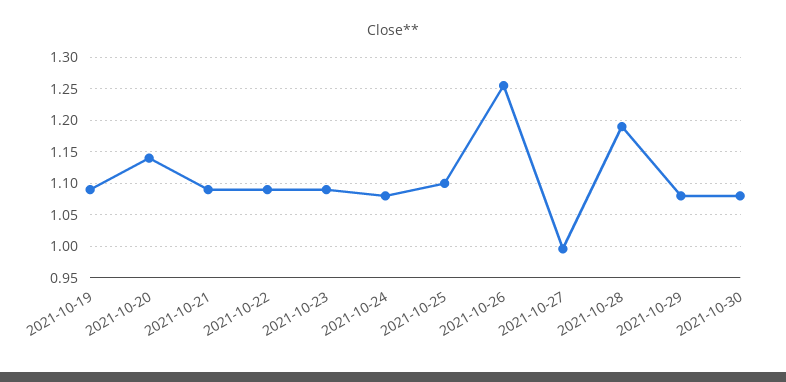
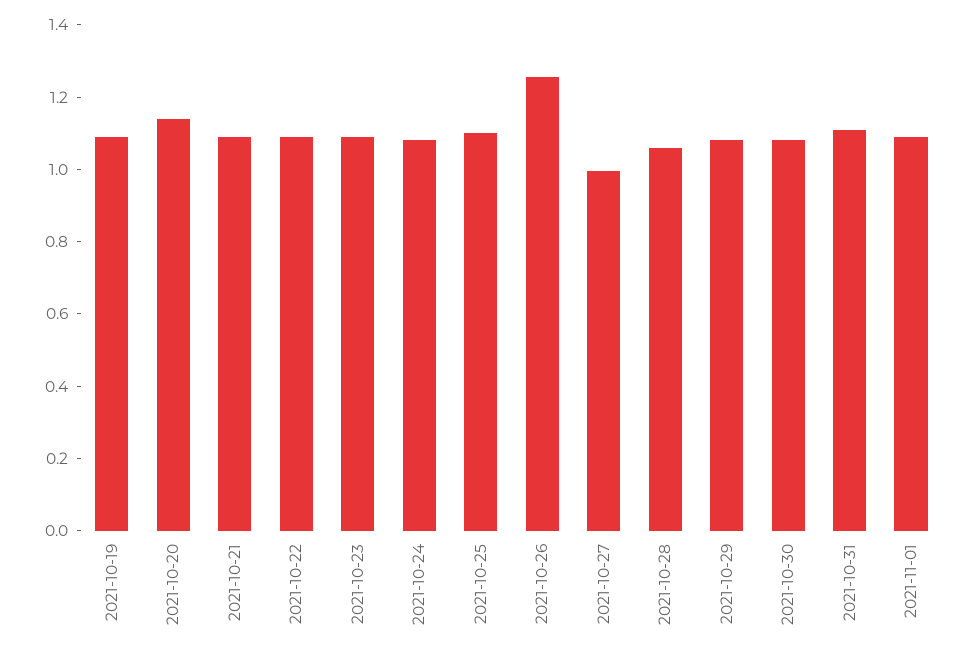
2021-10-28: 1.19 -> 1.05
2021-10-31: none -> 1.1
2021-11-01: none -> 1.1

